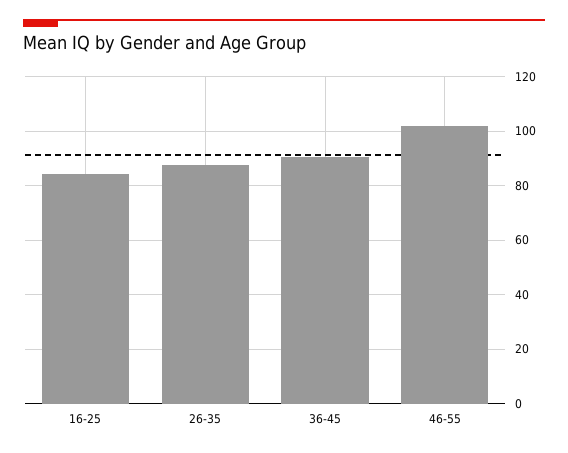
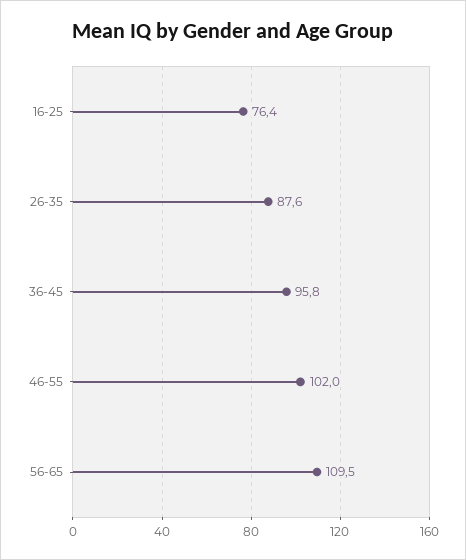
16-25: 85 -> 76.4
36-45: 90 -> 95.8
56-65: none -> 109.5

